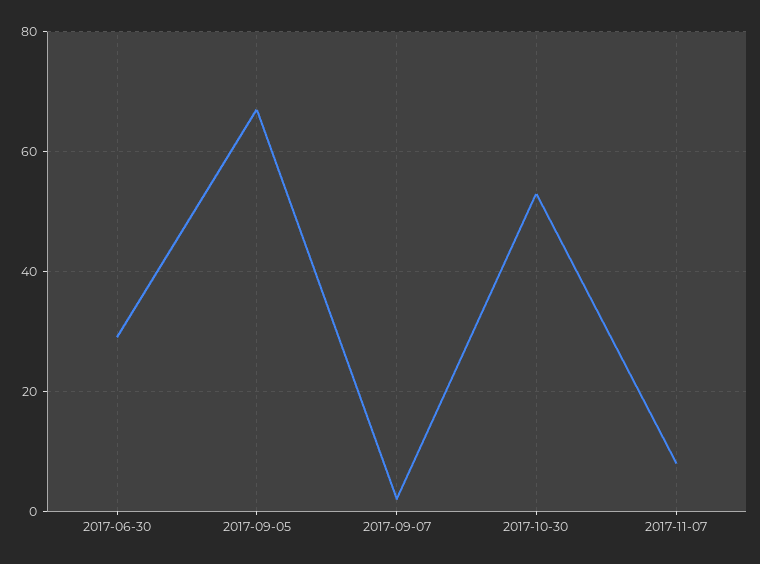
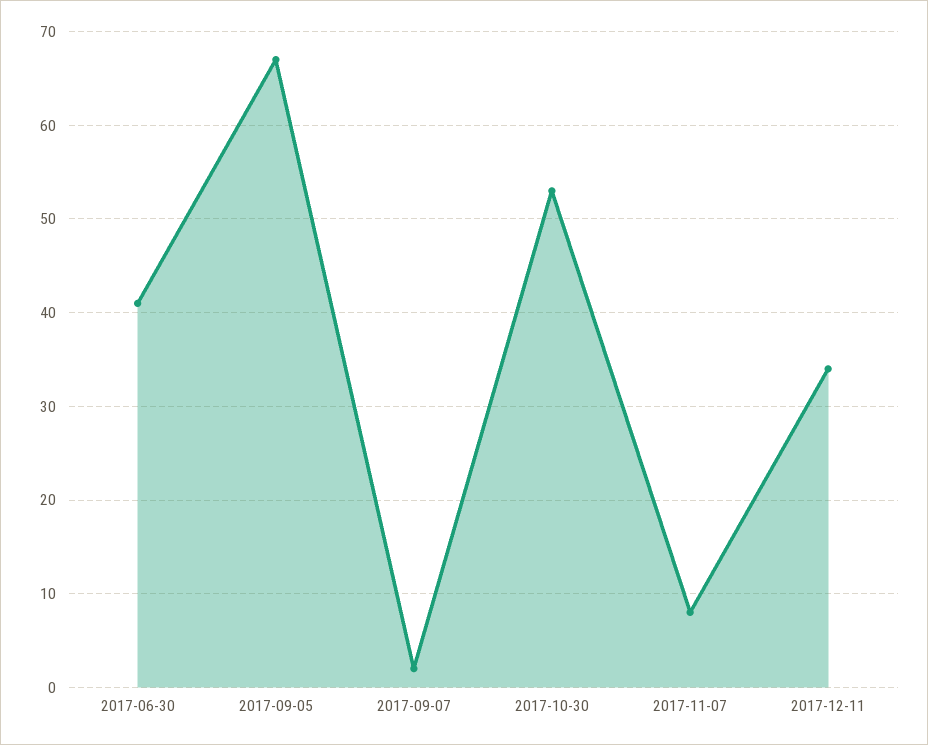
2017-06-30: 30 -> 41
2017-12-11: none -> 34

